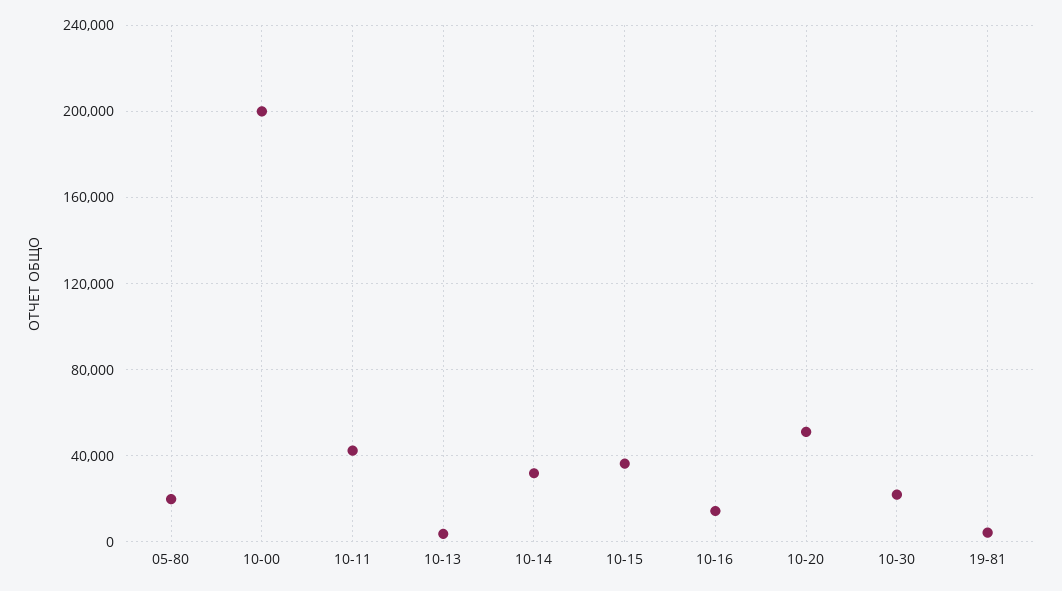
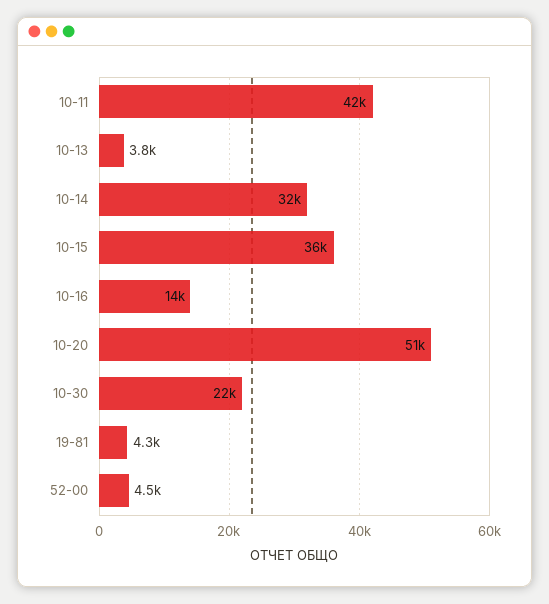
05-80: 20000 -> none
10-00: 200000 -> none
52-00: none -> 4500

